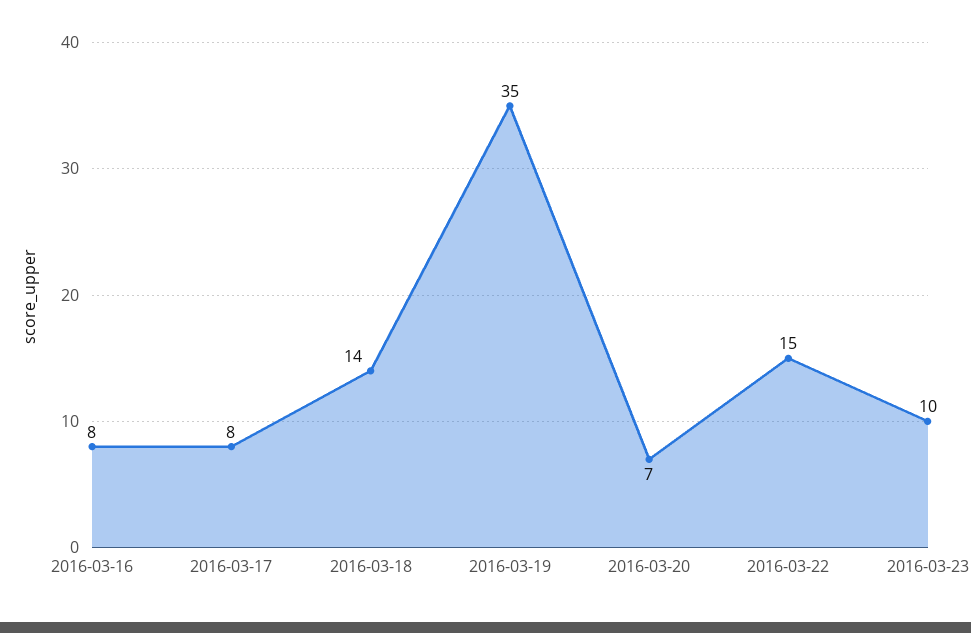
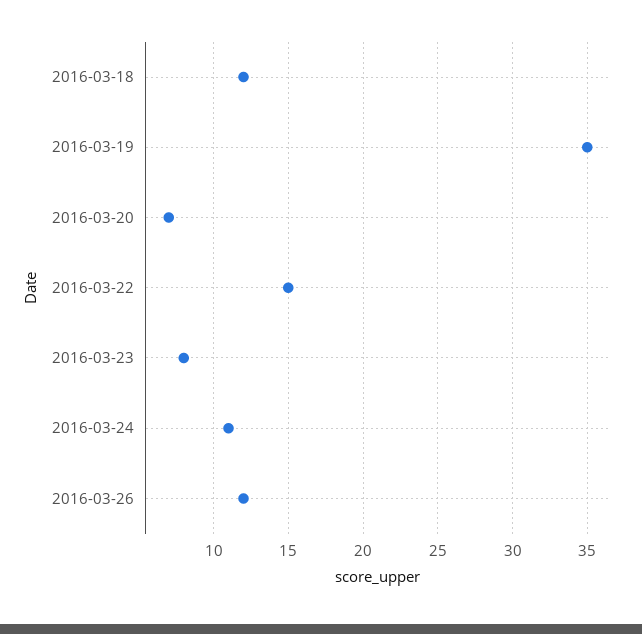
2016-03-16: 8 -> none
2016-03-17: 8 -> none
2016-03-18: 14 -> 12
2016-03-23: 10 -> 8
2016-03-24: none -> 11
2016-03-26: none -> 12

